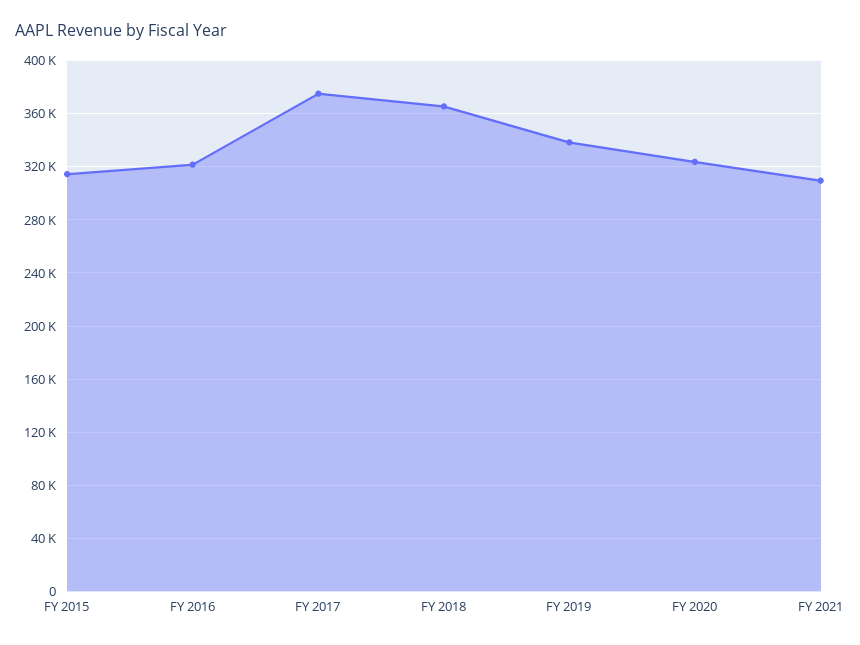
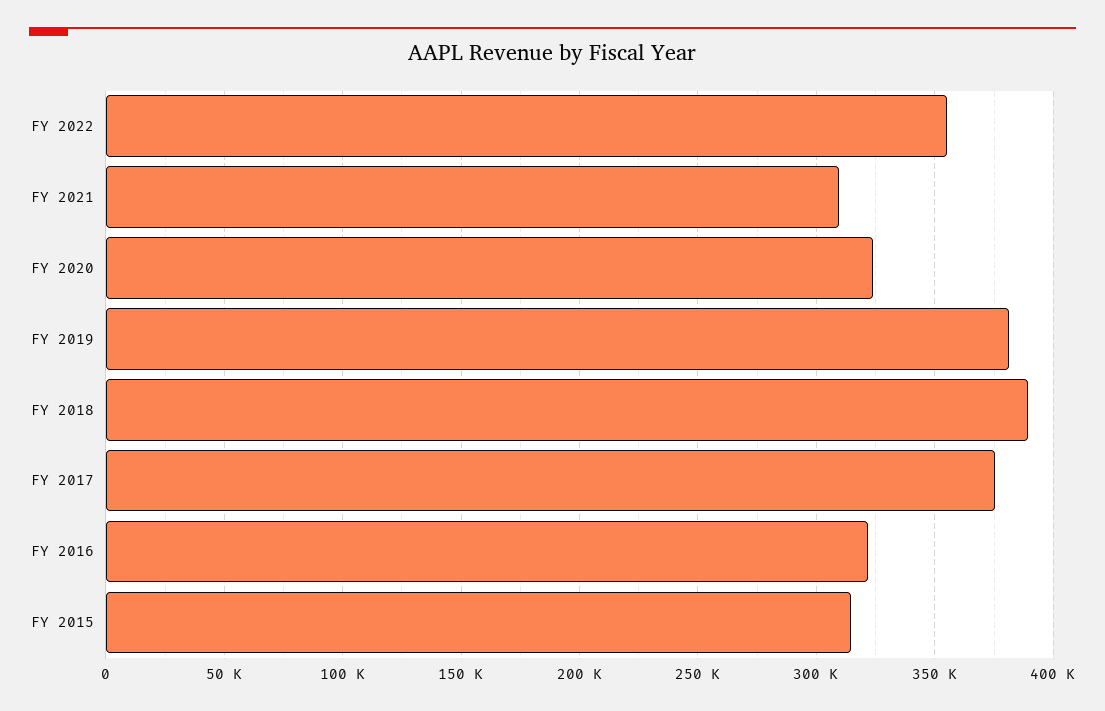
FY 2018: 365000 -> 390000
FY 2019: 340000 -> 380000
FY 2022: none -> 355000

